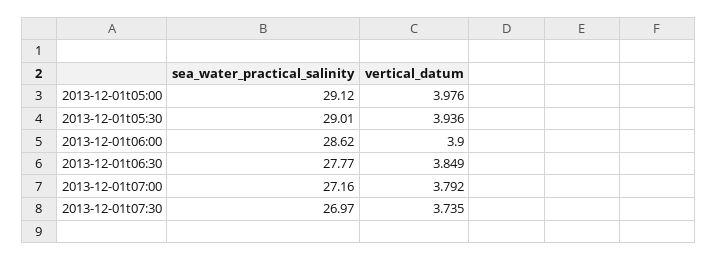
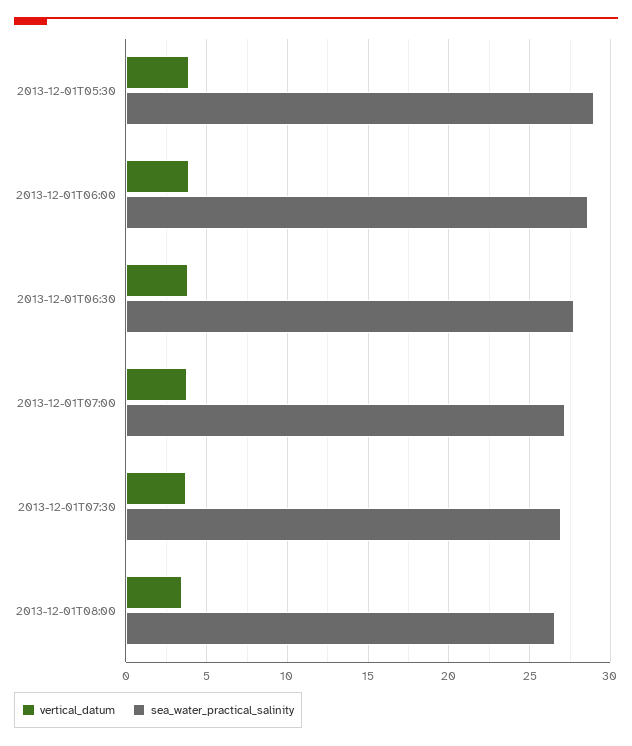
sea_water_practical_salinity, 2013-12-01t05:00: 29.12 -> none
vertical_datum, 2013-12-01t05:00: 3.976 -> none
vertical_datum, 2013-12-01T08:00: none -> 3.5
sea_water_practical_salinity, 2013-12-01T08:00: none -> 26.5

